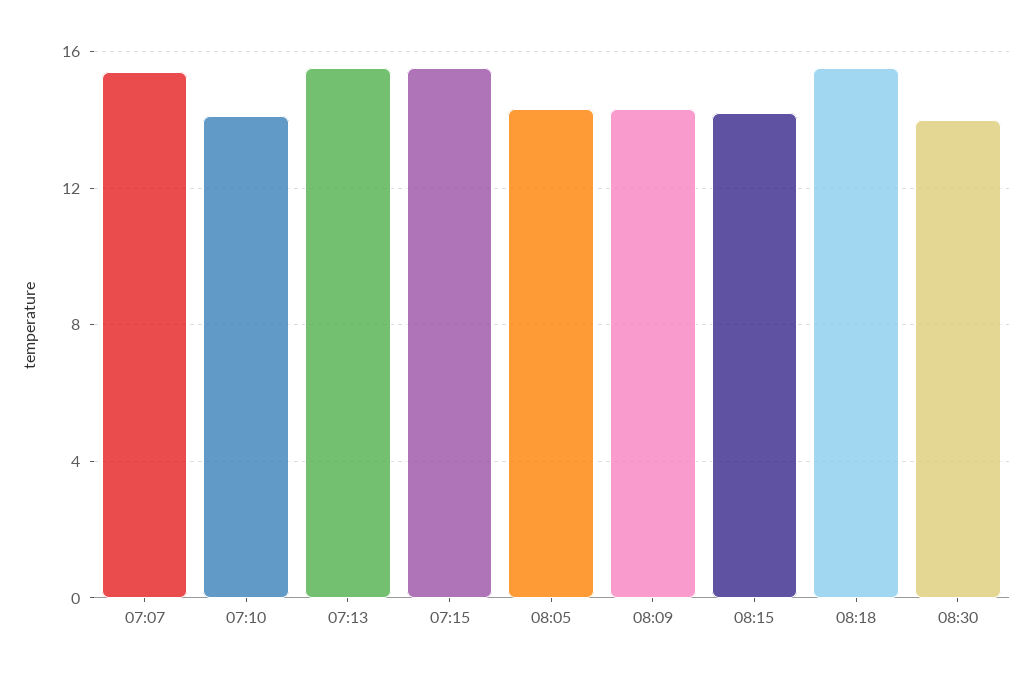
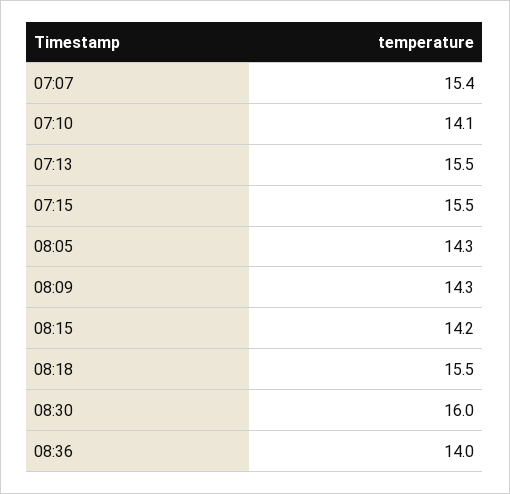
08:30: 14 -> 16
08:36: none -> 14

